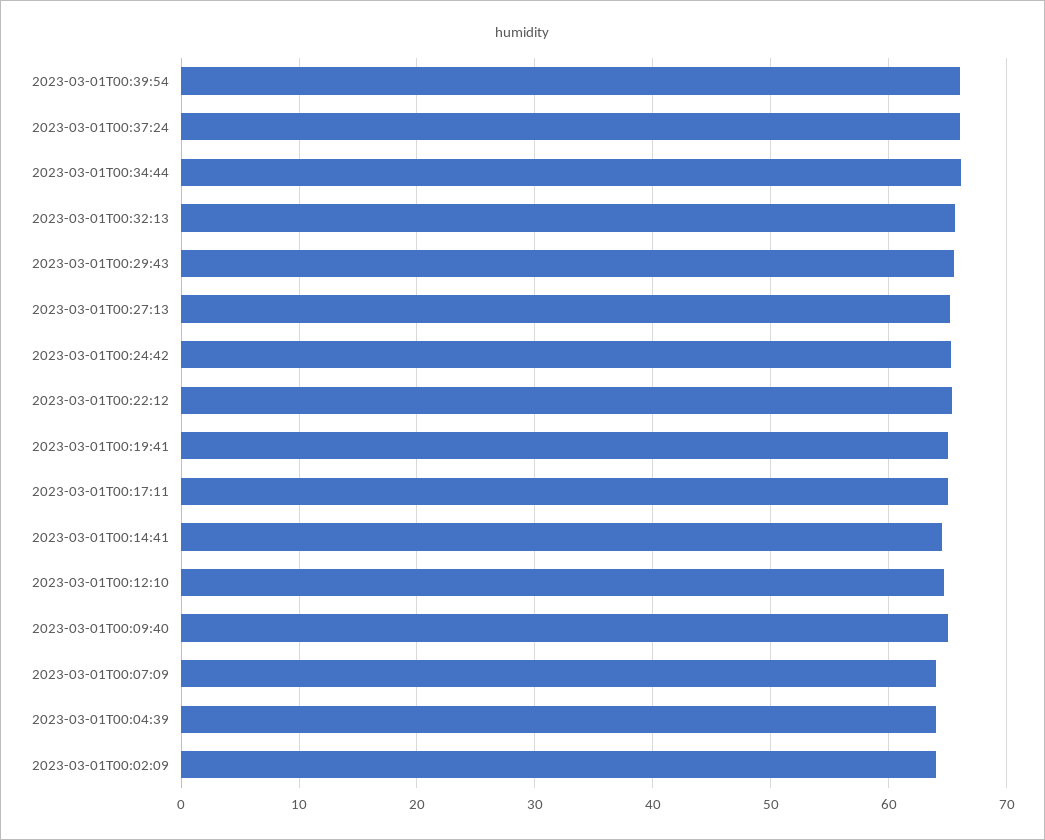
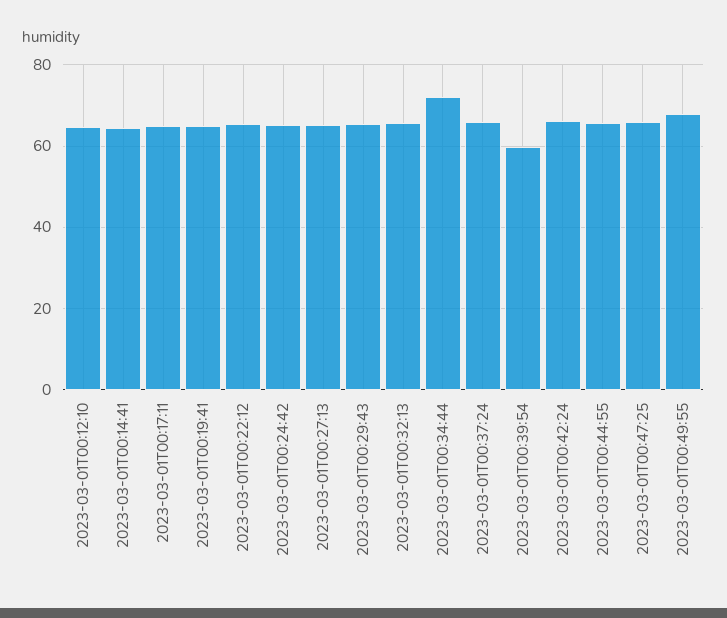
2023-03-01T00:39:54: 66 -> 60
2023-03-01T00:34:44: 66 -> 72
2023-03-01T00:09:40: 65 -> none
2023-03-01T00:07:09: 64 -> none
2023-03-01T00:04:39: 64 -> none
2023-03-01T00:02:09: 64 -> none
2023-03-01T00:42:24: none -> 66
2023-03-01T00:44:55: none -> 66
2023-03-01T00:47:25: none -> 66
2023-03-01T00:49:55: none -> 68

